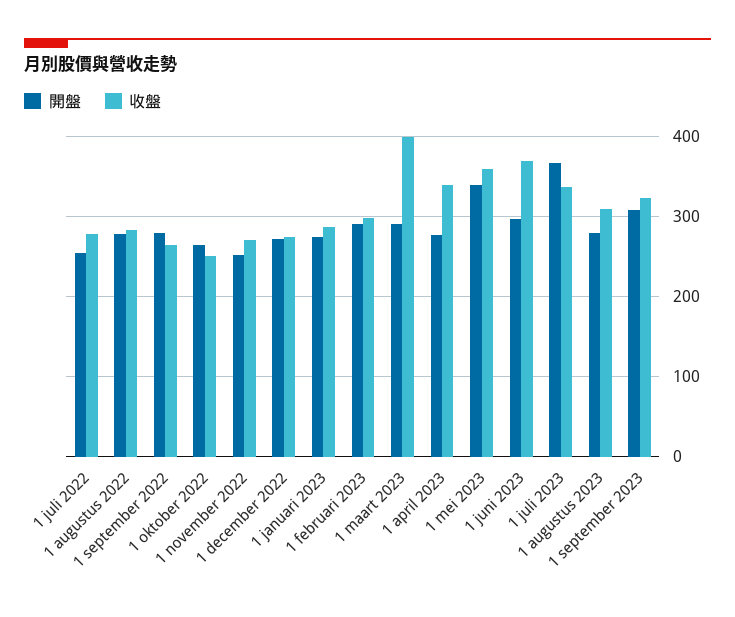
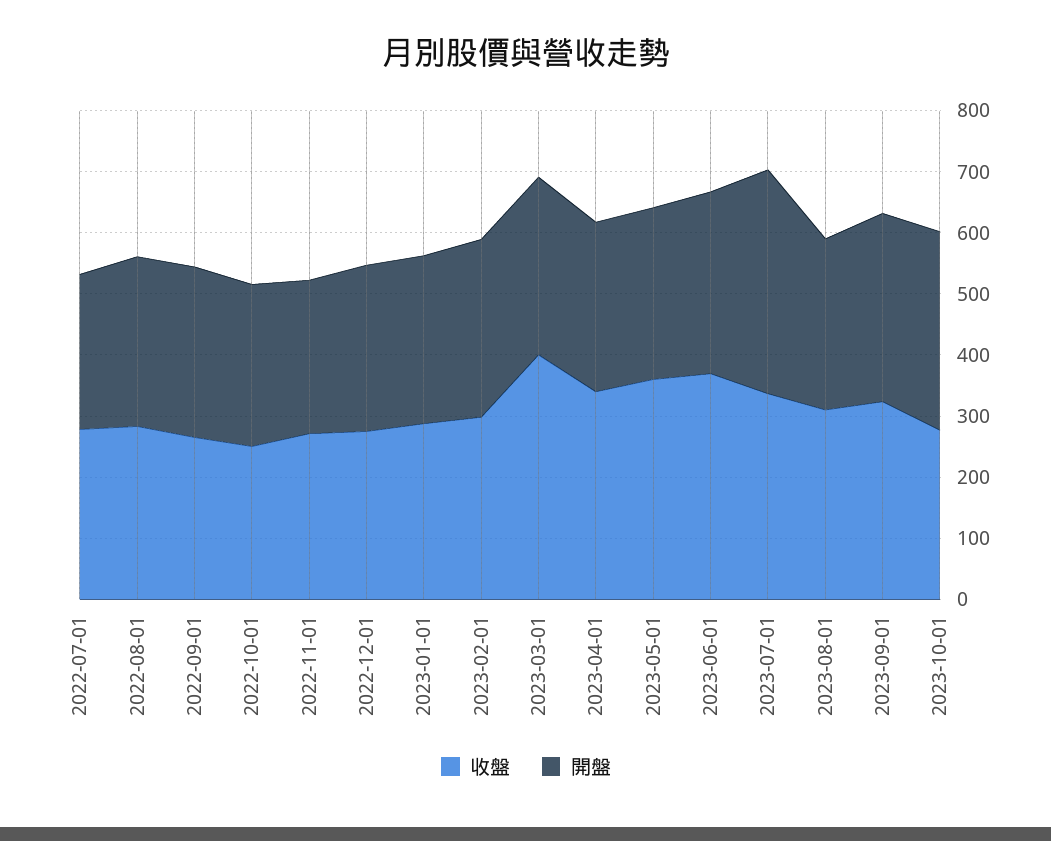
開盤, 1 mei 2023: 340 -> 280
收盤, 2023-10-01: none -> 280
開盤, 2023-10-01: none -> 320

